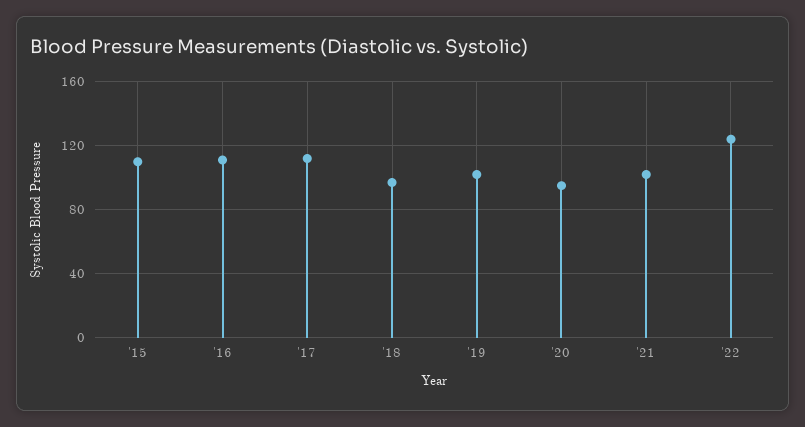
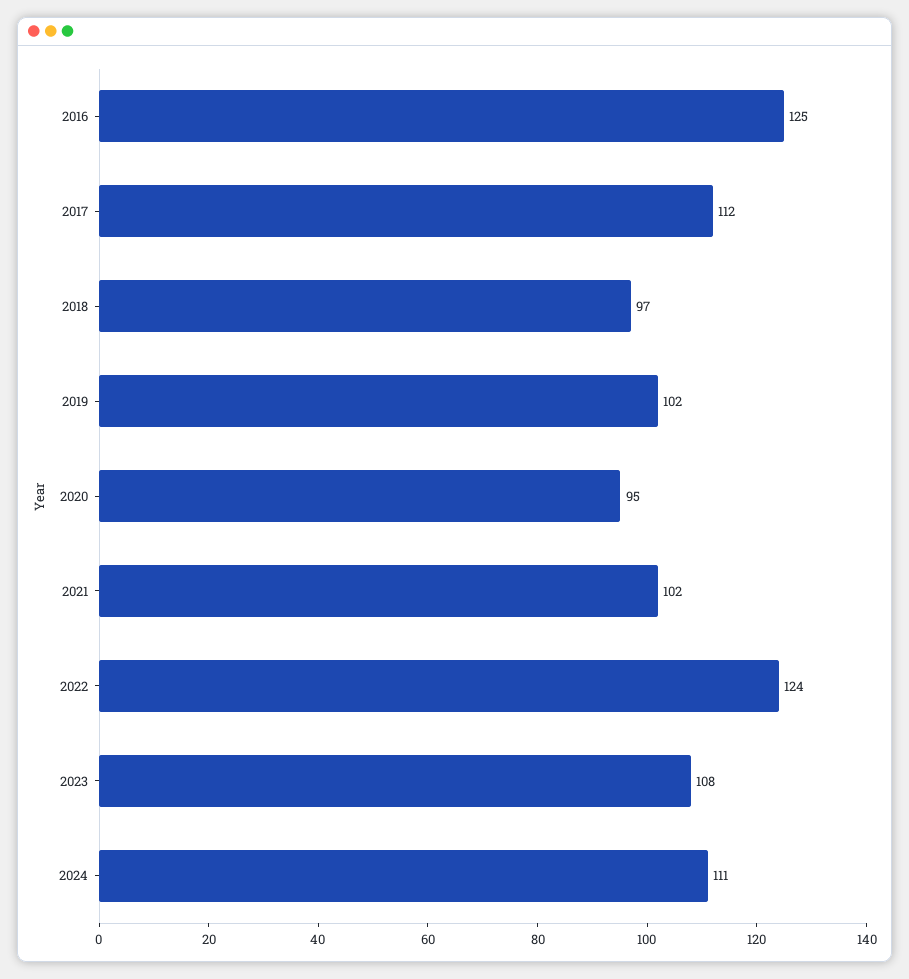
'15: 110 -> none
'16: 110 -> 125
2023: none -> 108
2024: none -> 111

